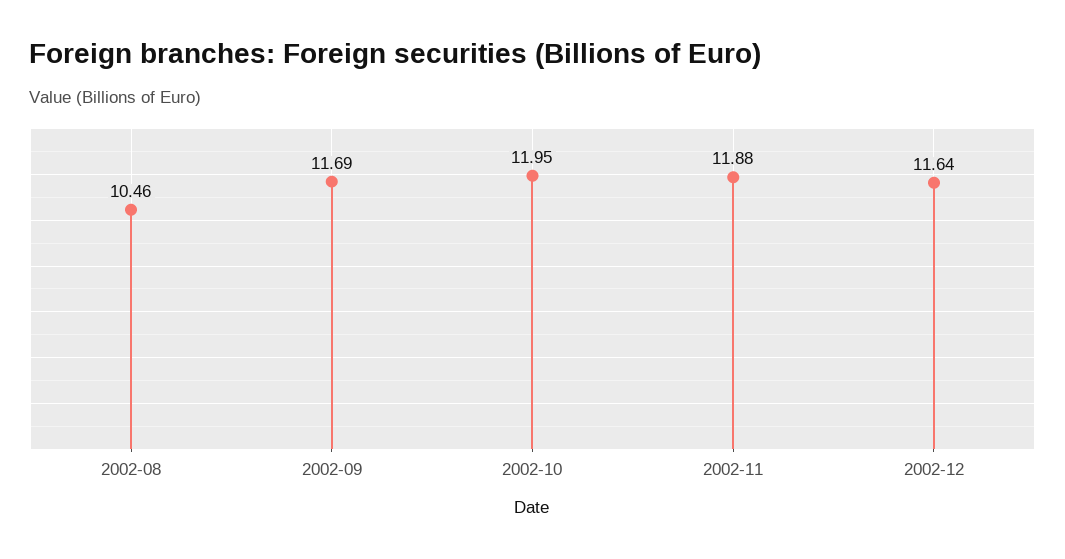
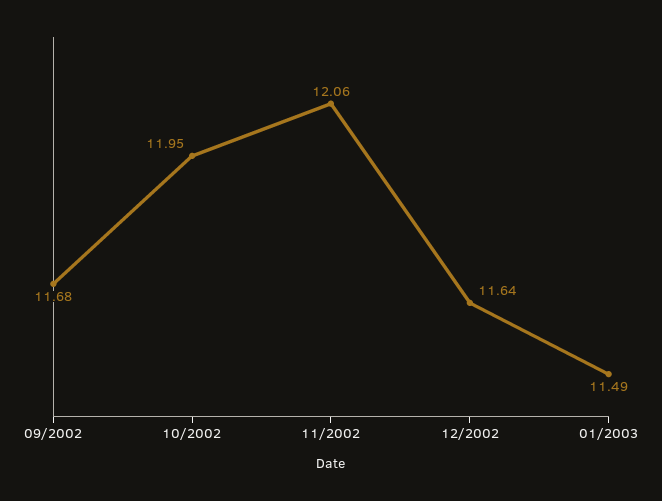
2002-08: 10.46 -> none
2002-09: 11.69 -> 11.68
2002-11: 11.88 -> 12.06
01/2003: none -> 11.49

